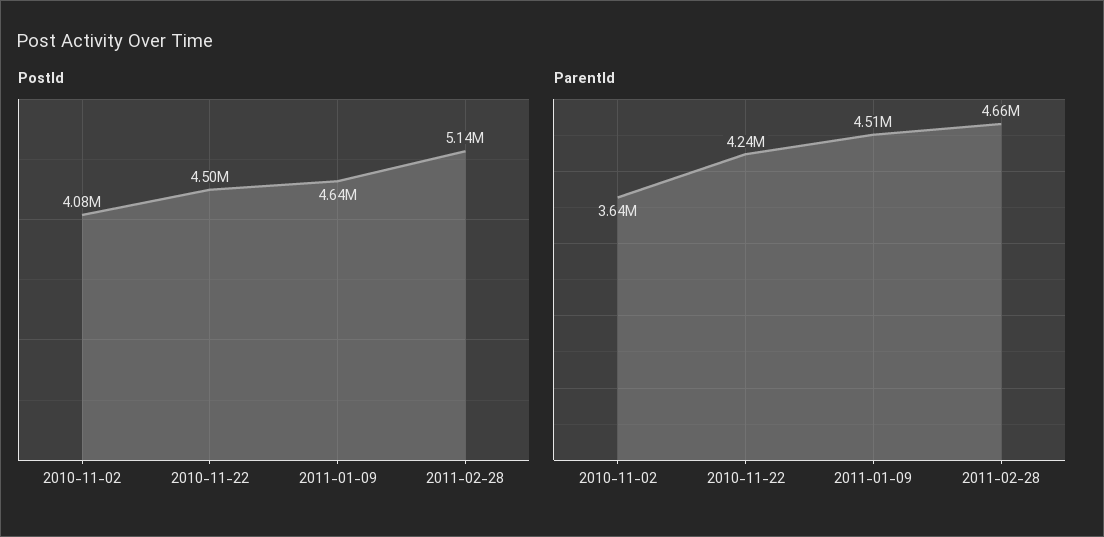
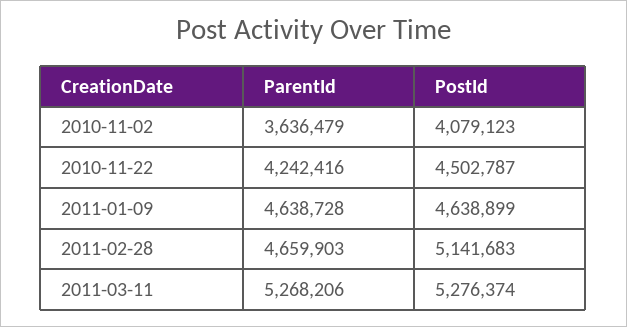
ParentId, 2011-01-09: 4510000 -> 4638728
ParentId, 2011-03-11: none -> 5268206
PostId, 2011-03-11: none -> 5276374

